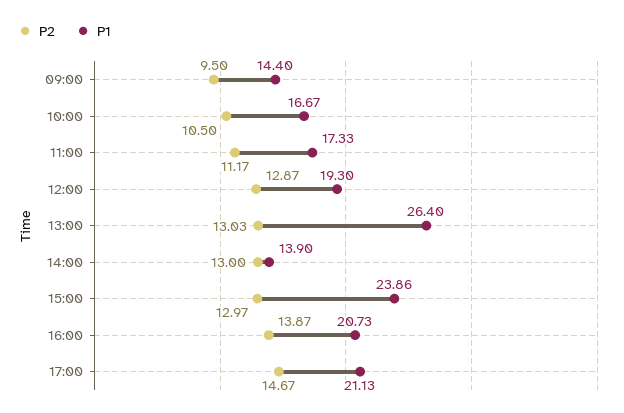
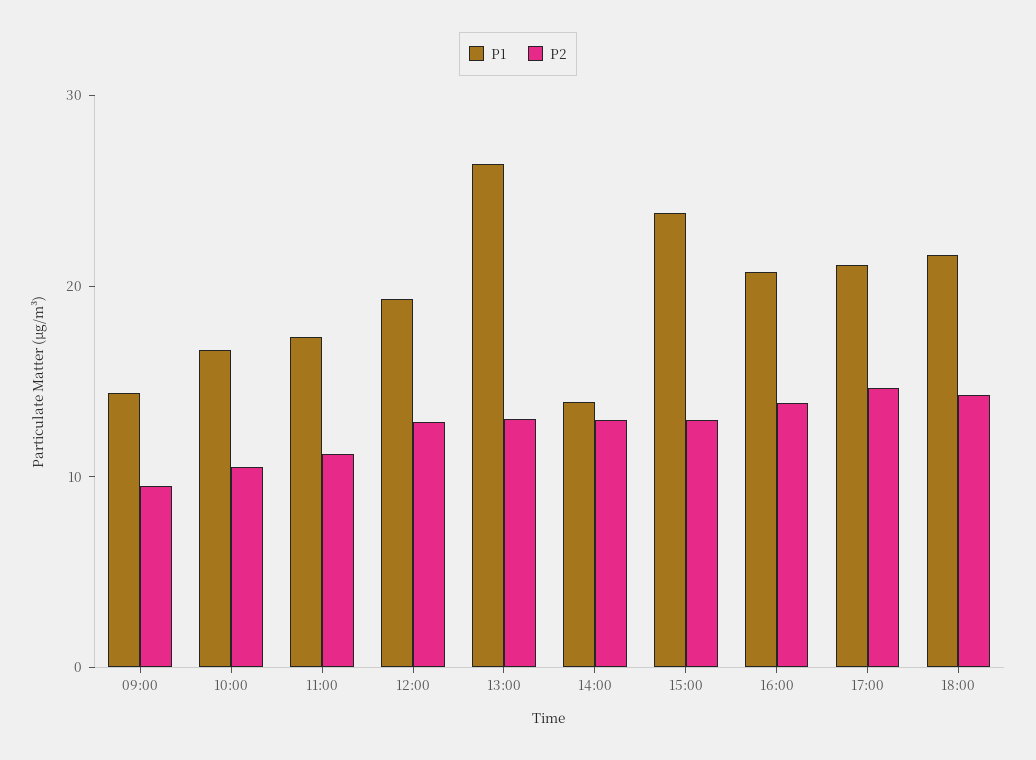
P1, 18:00: none -> 22
P2, 18:00: none -> 14

